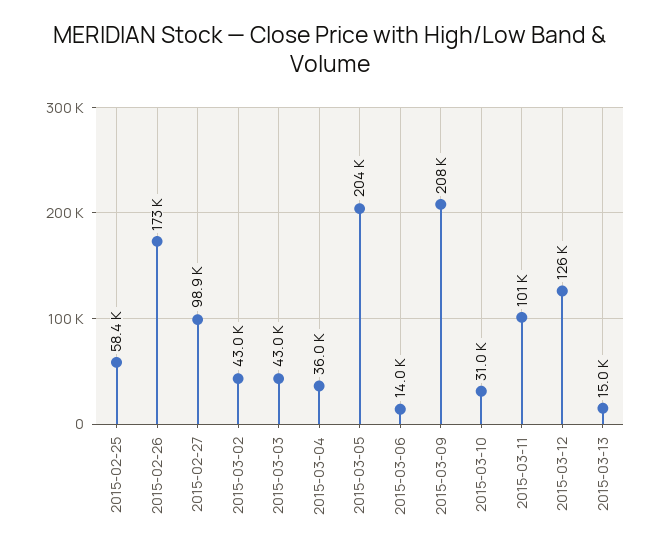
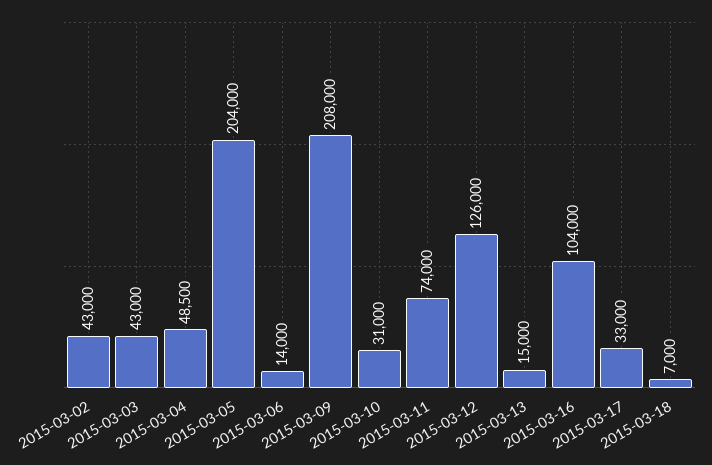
2015-02-25: 58400 -> none
2015-02-26: 173000 -> none
2015-02-27: 98900 -> none
2015-03-04: 36000 -> 48500
2015-03-11: 101000 -> 74000
2015-03-16: none -> 104000
2015-03-17: none -> 33000
2015-03-18: none -> 7000

